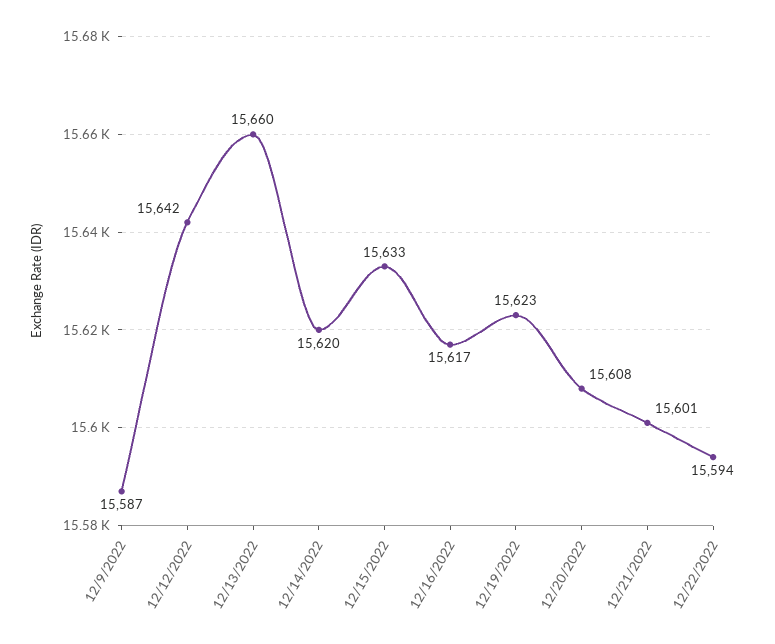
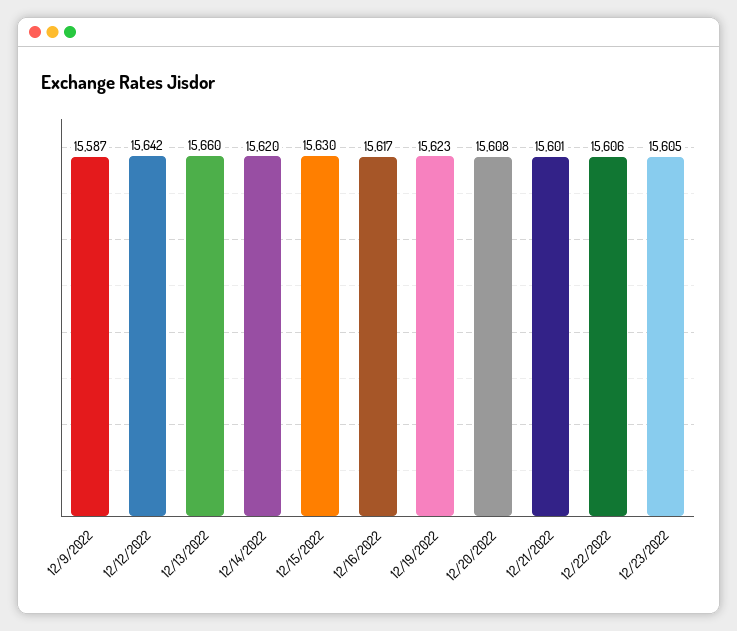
12/15/2022: 15633 -> 15630
12/22/2022: 15594 -> 15606
12/23/2022: none -> 15605

